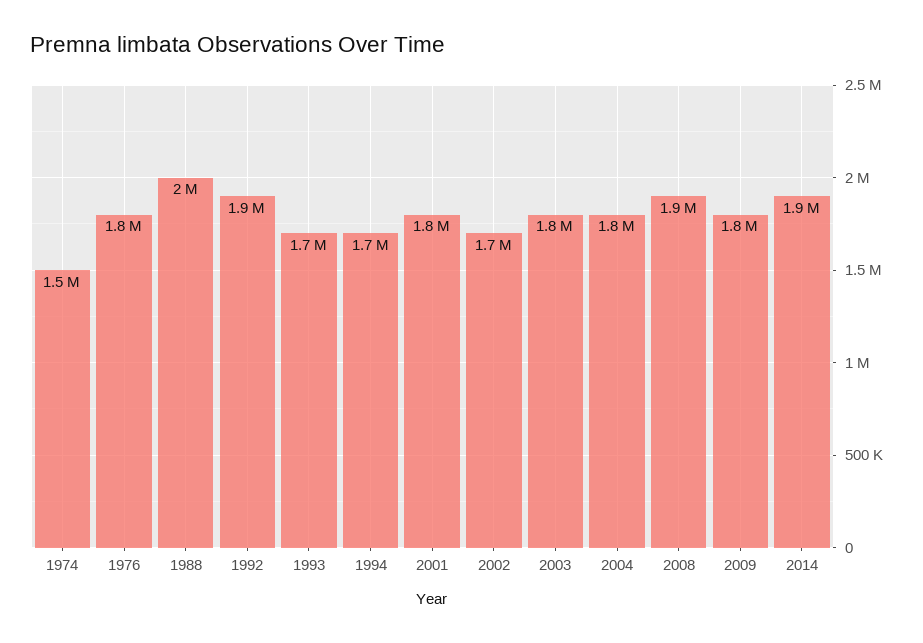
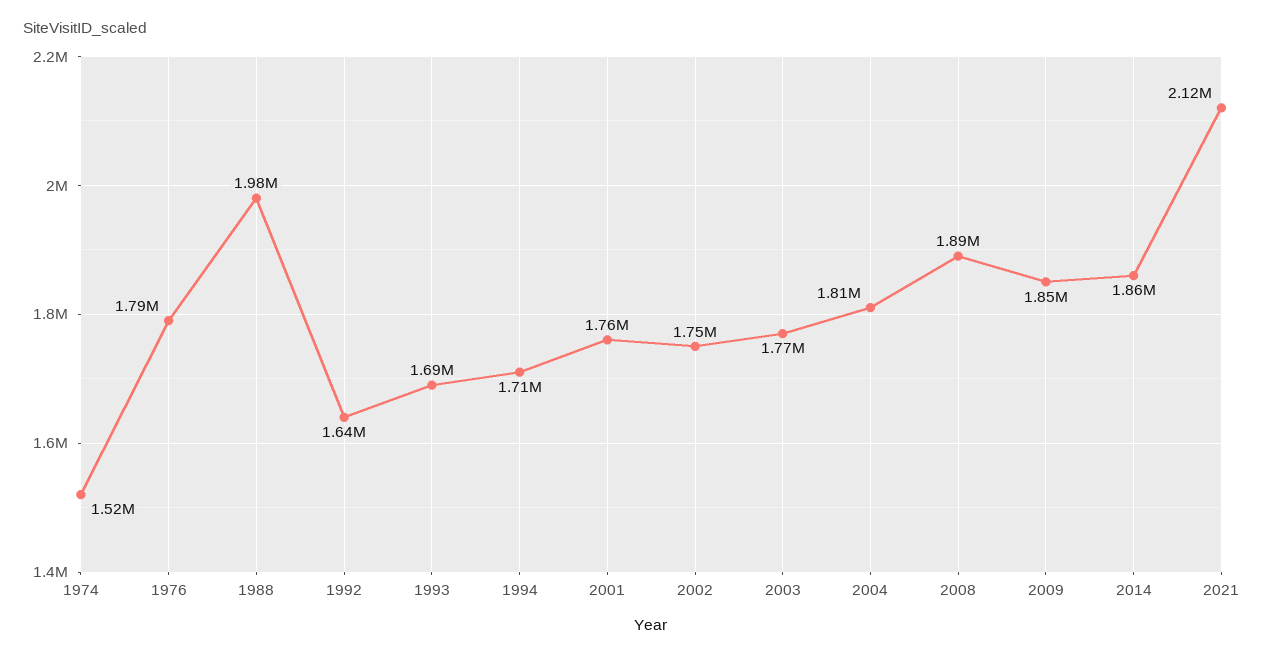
1992: 1900000 -> 1640000
2021: none -> 2120000

